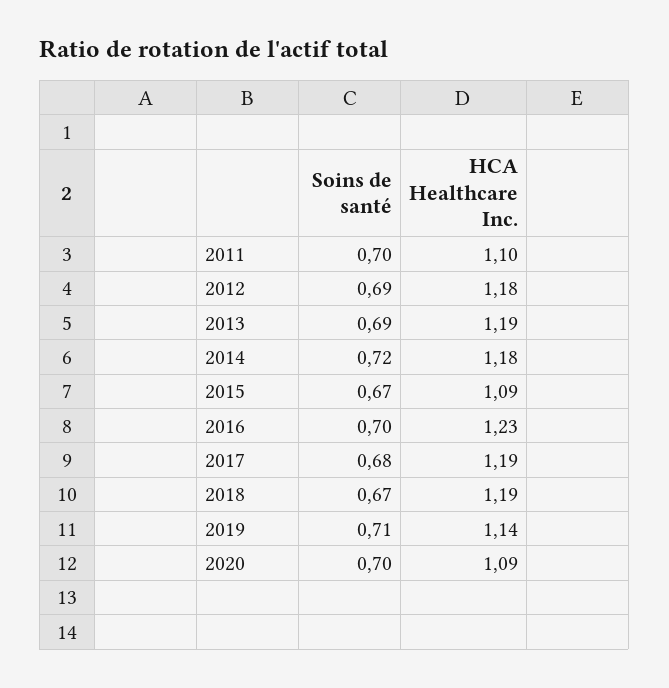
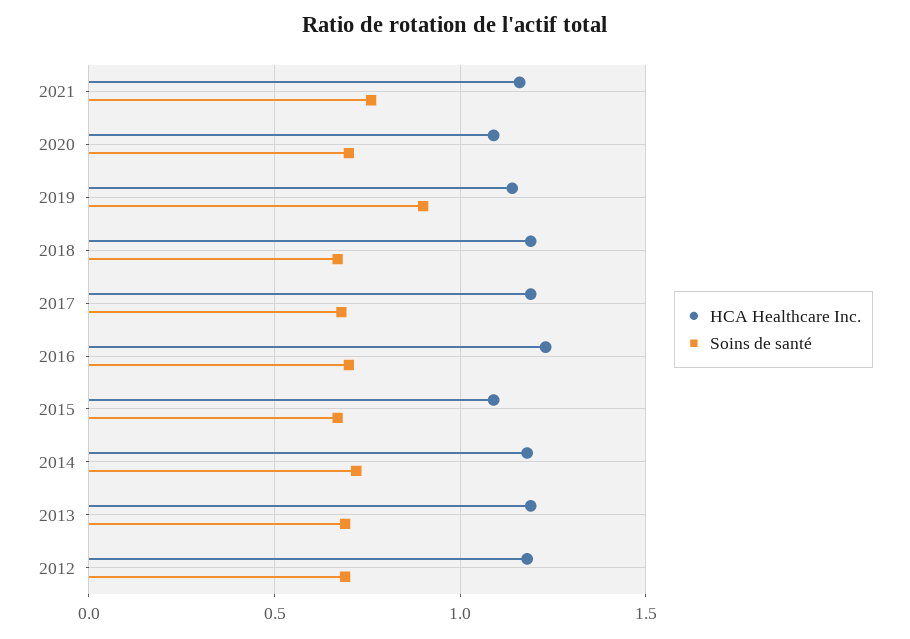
Soins de santé, 2011: 0.7 -> none
HCA Healthcare Inc., 2011: 1.1 -> none
Soins de santé, 2019: 0.71 -> 0.9
HCA Healthcare Inc., 2021: none -> 1.15
Soins de santé, 2021: none -> 0.75

